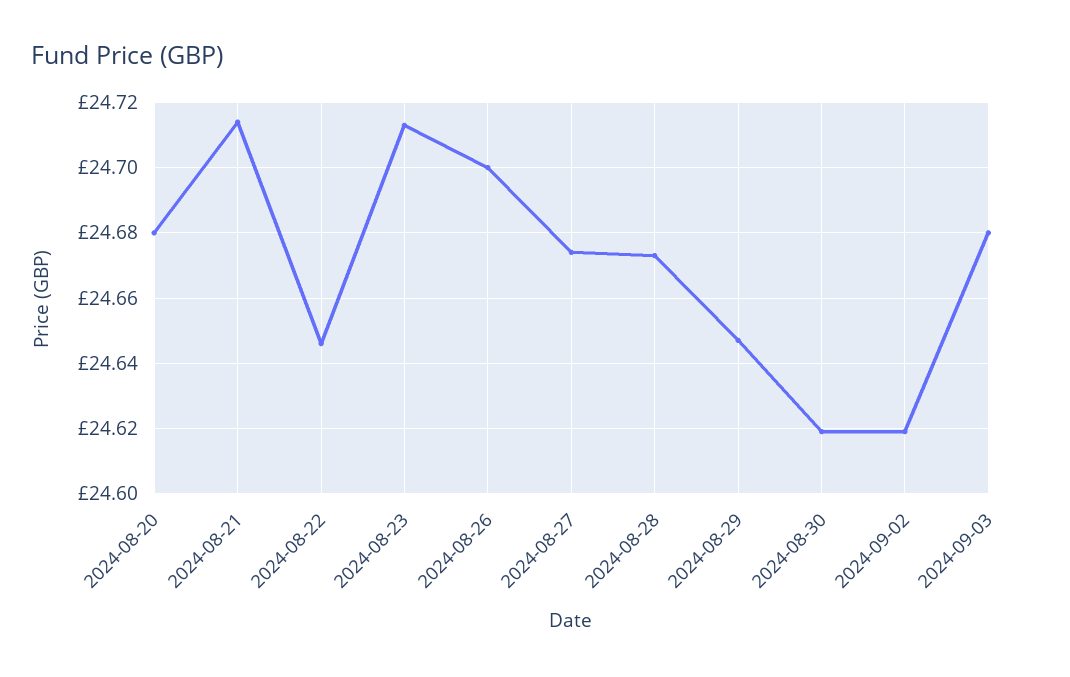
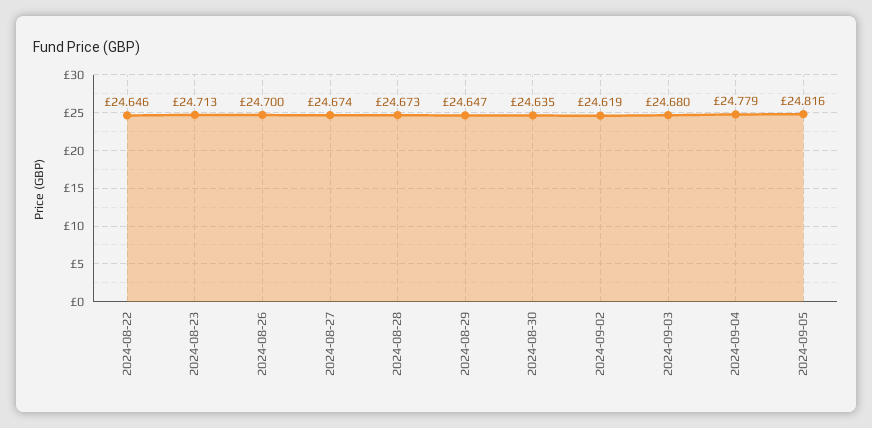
2024-08-20: 24.68 -> none
2024-08-21: 24.715 -> none
2024-08-30: 24.62 -> 24.635
2024-09-04: none -> 24.779
2024-09-05: none -> 24.816

